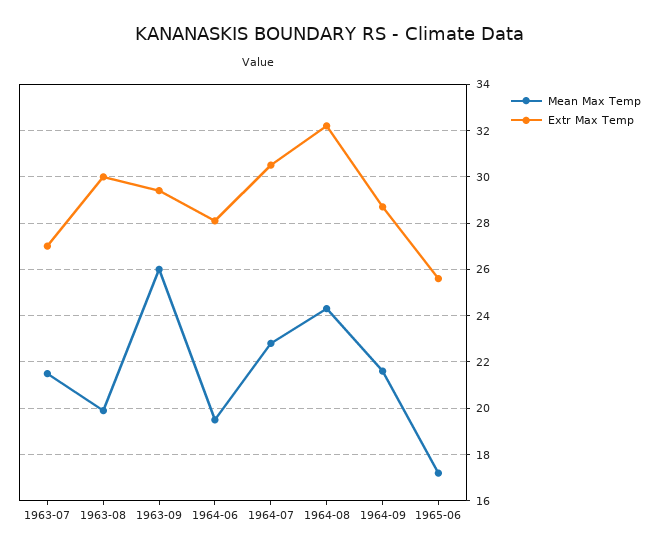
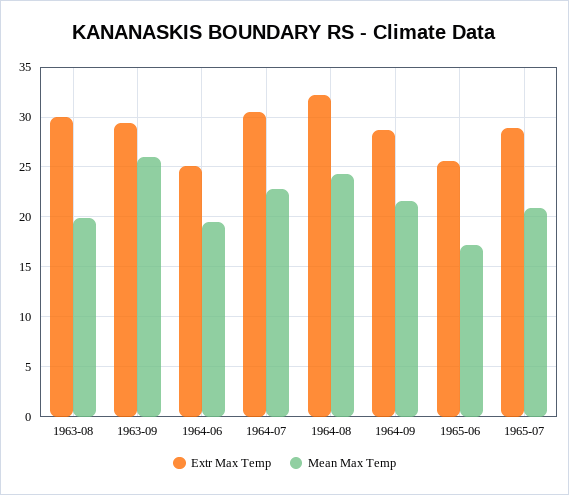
Mean Max Temp, 1963-07: 21.5 -> none
Extr Max Temp, 1963-07: 27 -> none
Extr Max Temp, 1964-06: 28 -> 25
Extr Max Temp, 1965-07: none -> 29
Mean Max Temp, 1965-07: none -> 21

